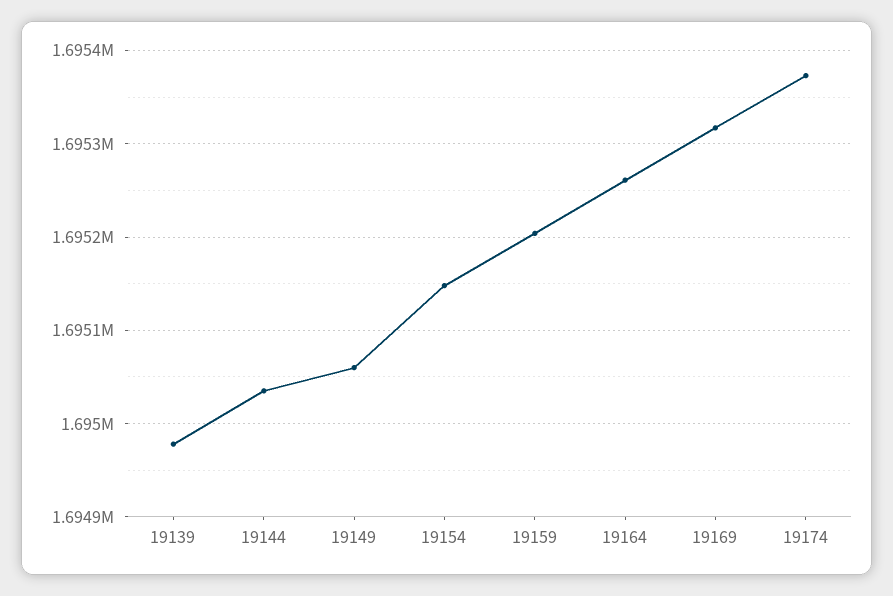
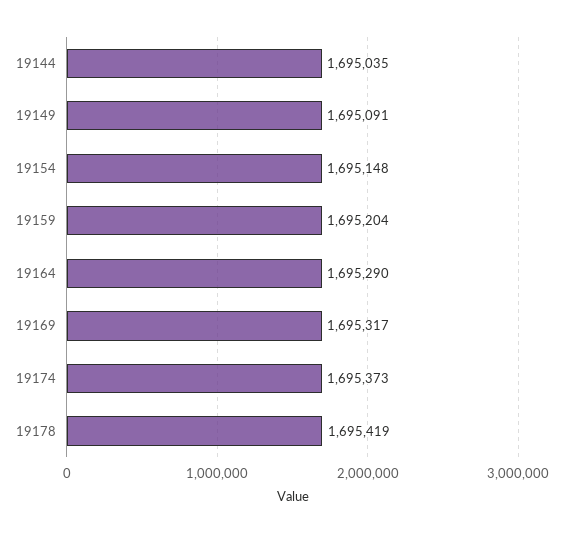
19139: 1694980 -> none
19149: 1695060 -> 1695091
19164: 1695260 -> 1695290
19178: none -> 1695419

